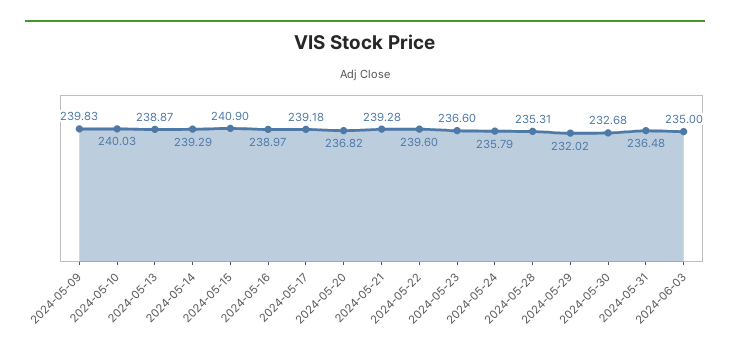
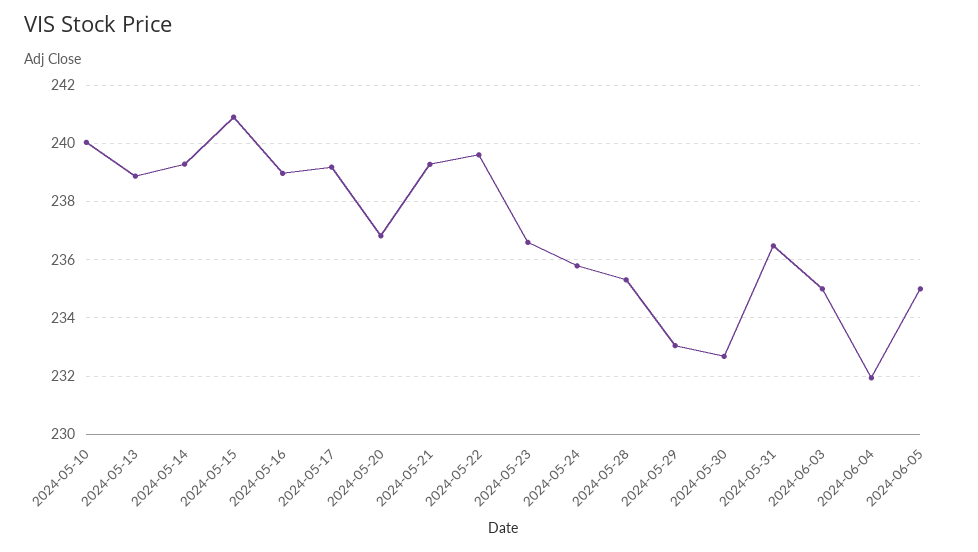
2024-05-09: 239.83 -> none
2024-05-29: 232.02 -> 233
2024-06-04: none -> 232
2024-06-05: none -> 235

